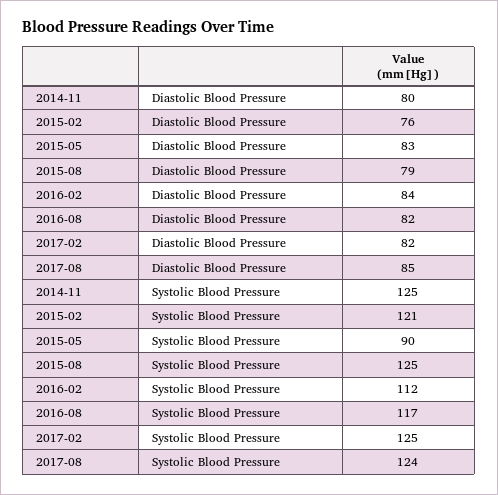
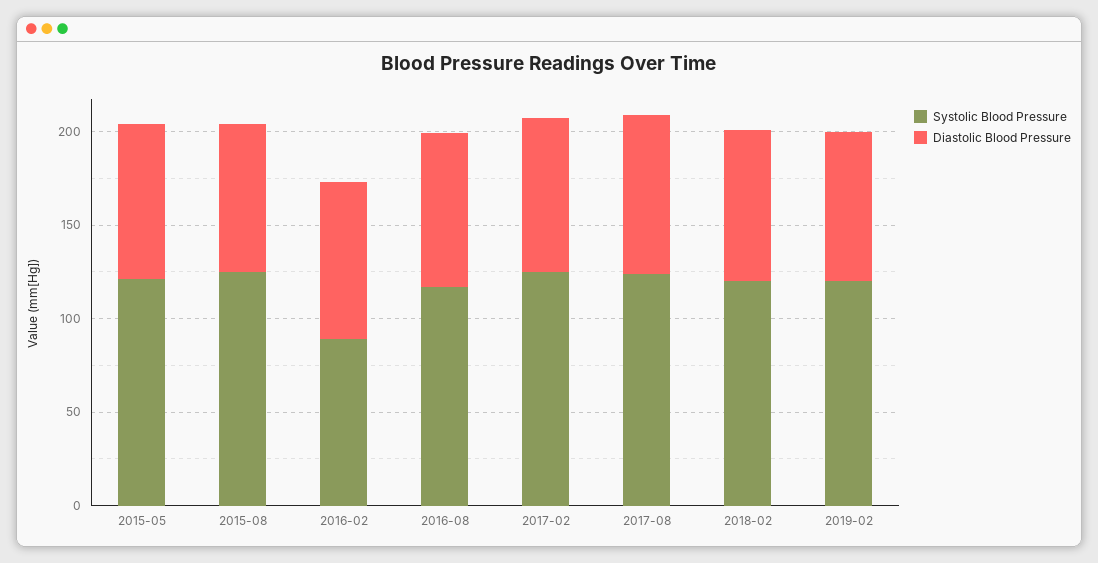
Diastolic Blood Pressure, 2014-11: 80 -> none
Diastolic Blood Pressure, 2015-02: 76 -> none
Systolic Blood Pressure, 2014-11: 125 -> none
Systolic Blood Pressure, 2015-02: 121 -> none
Systolic Blood Pressure, 2015-05: 90 -> 120
Systolic Blood Pressure, 2016-02: 112 -> 90
Systolic Blood Pressure, 2018-02: none -> 120
Diastolic Blood Pressure, 2018-02: none -> 80
Systolic Blood Pressure, 2019-02: none -> 120
Diastolic Blood Pressure, 2019-02: none -> 80

